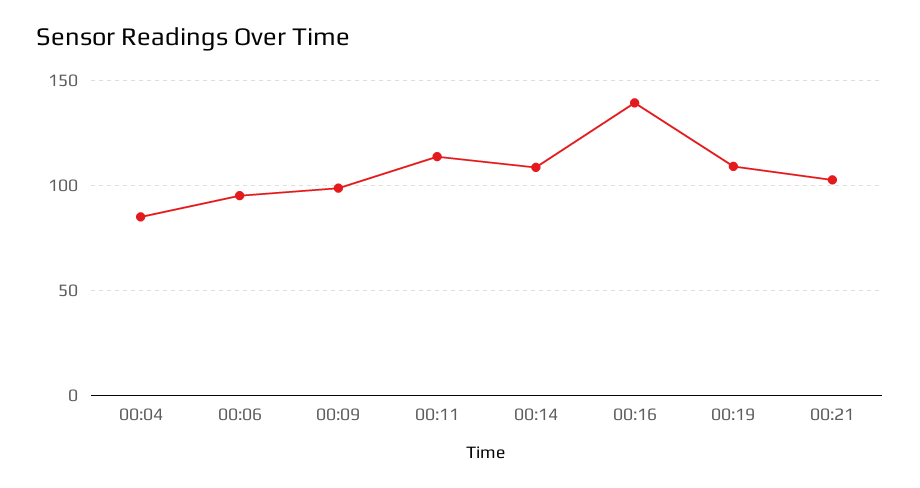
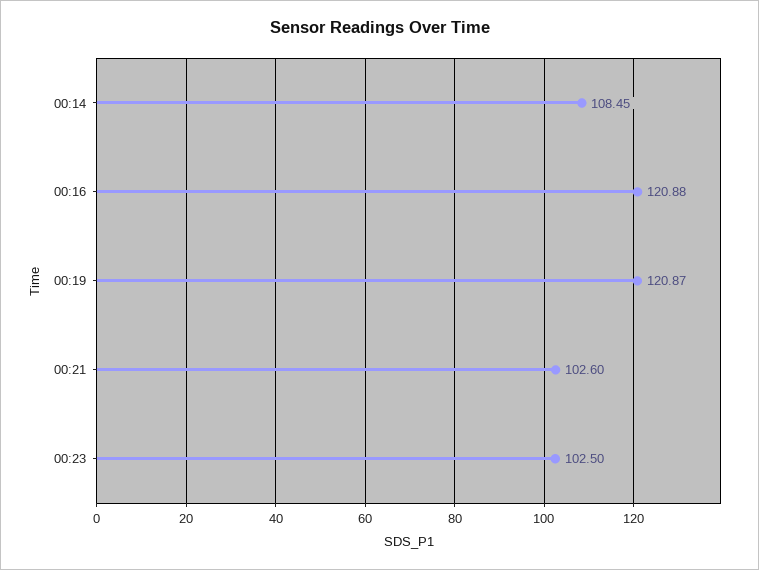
00:04: 85 -> none
00:06: 95 -> none
00:09: 100 -> none
00:11: 115 -> none
00:16: 140 -> 120.88
00:19: 110 -> 120.87
00:23: none -> 102.5

